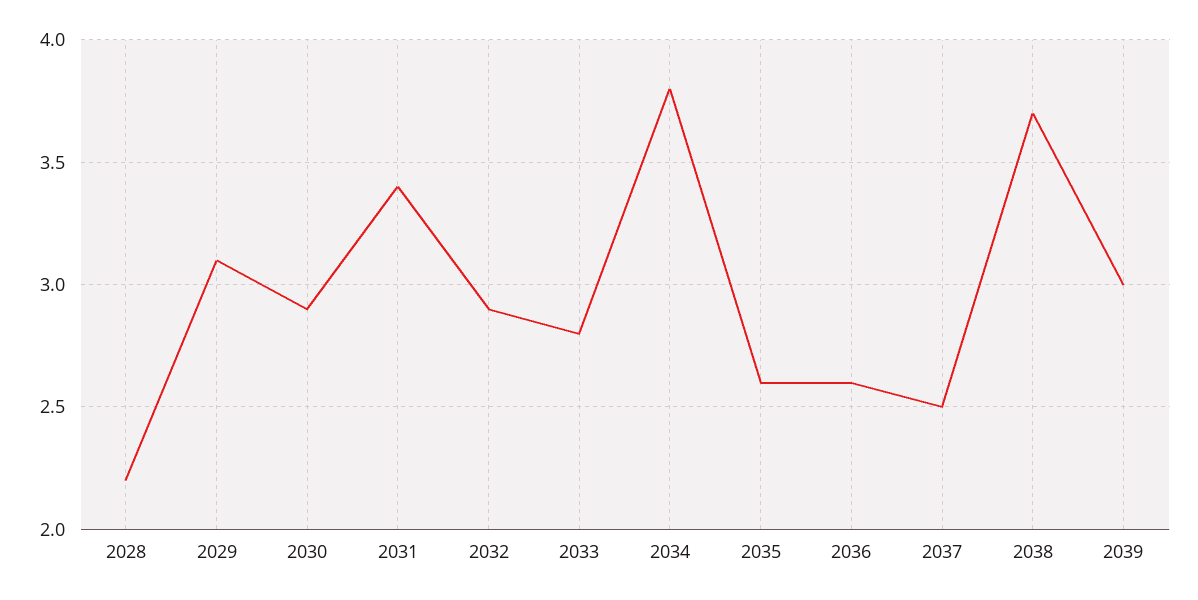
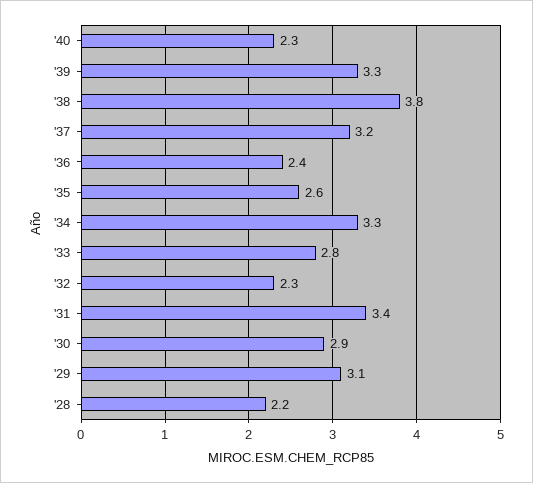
2032: 2.9 -> 2.3
2034: 3.8 -> 3.3
2036: 2.6 -> 2.4
2037: 2.5 -> 3.2
2038: 3.7 -> 3.8
2039: 3 -> 3.3
'40: none -> 2.3

